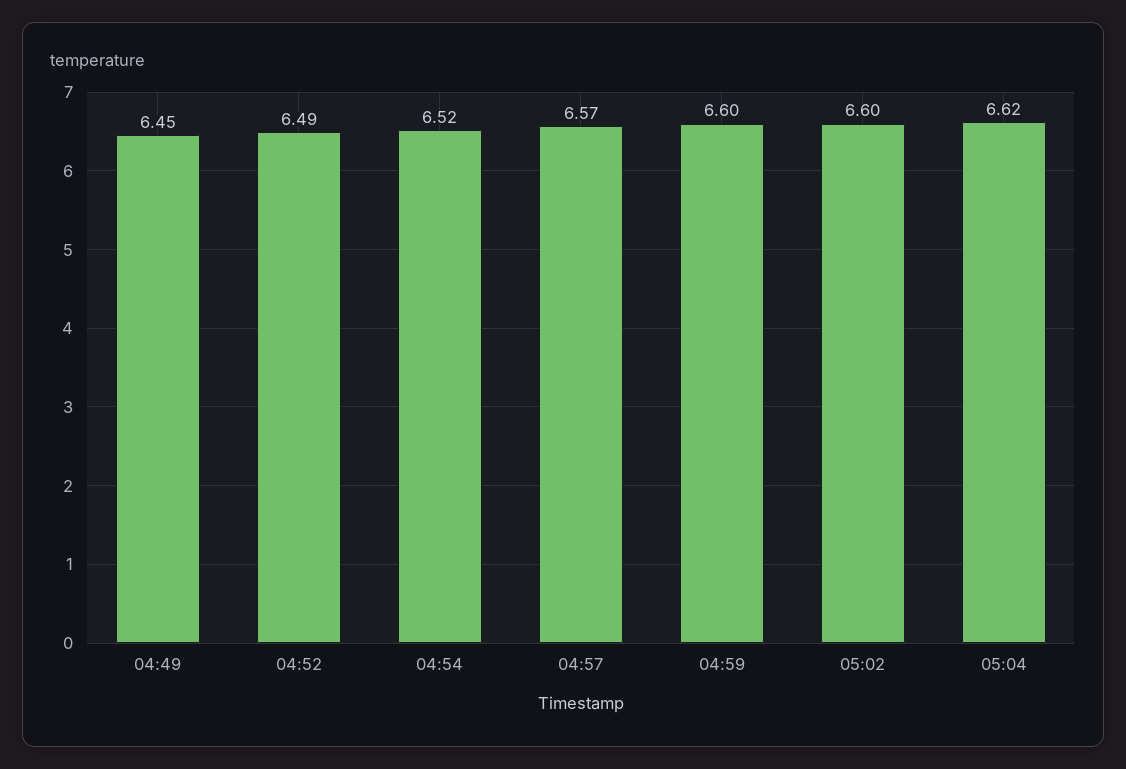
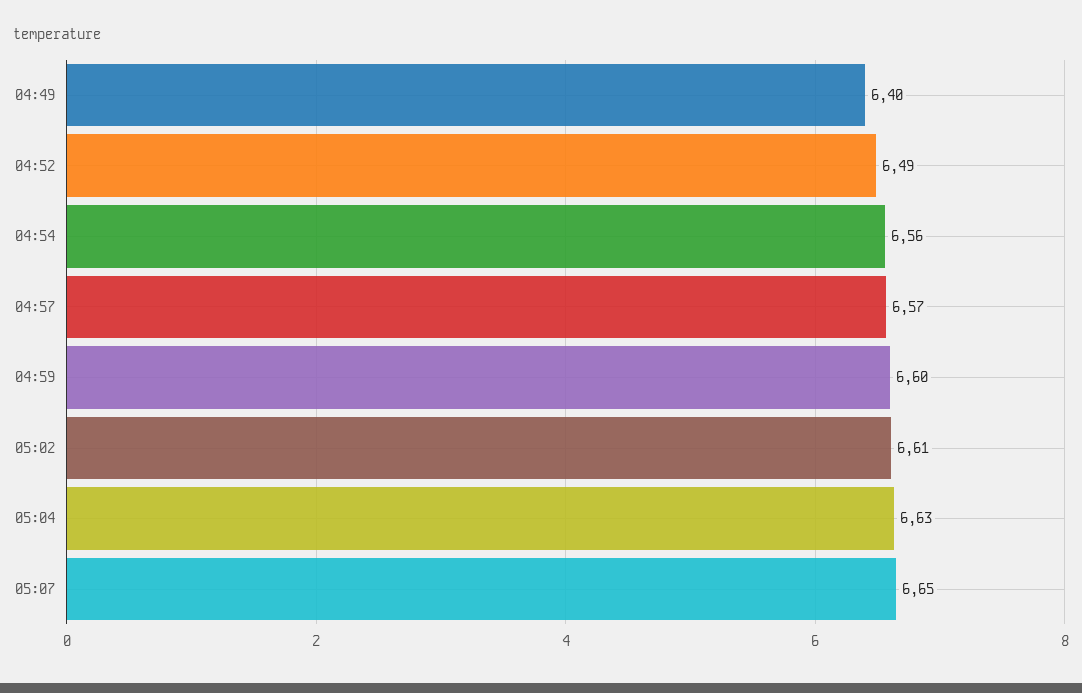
04:49: 6.45 -> 6.4
04:54: 6.52 -> 6.56
05:02: 6.6 -> 6.61
05:04: 6.62 -> 6.63
05:07: none -> 6.65

